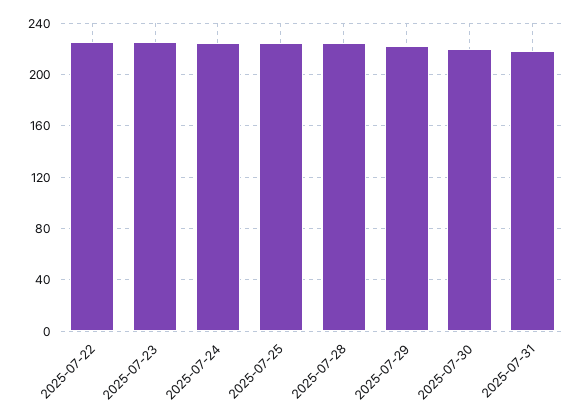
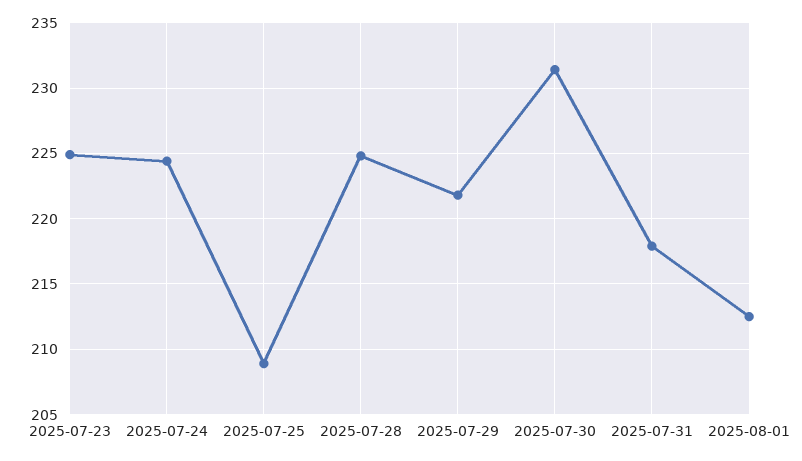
2025-07-22: 225 -> none
2025-07-25: 225 -> 209
2025-07-30: 220 -> 231.5
2025-08-01: none -> 212.5

